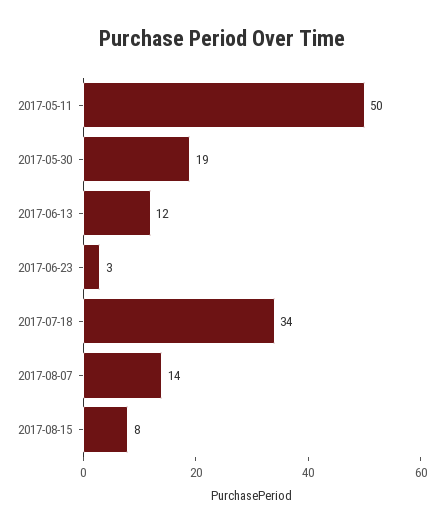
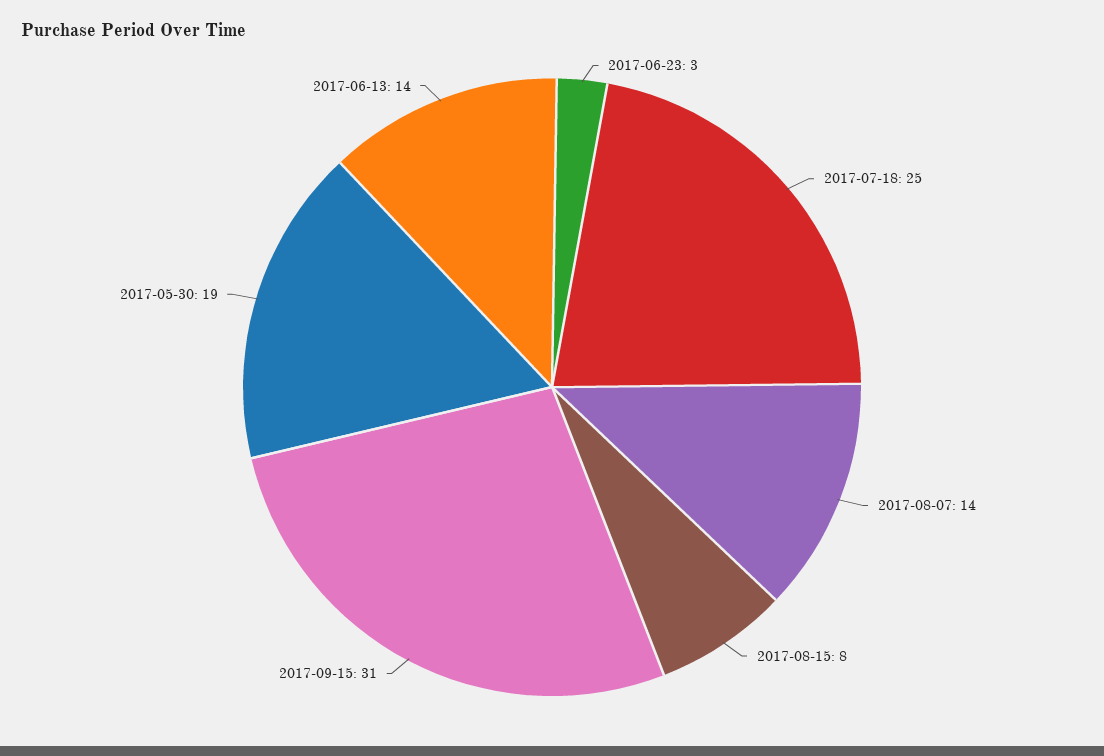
2017-05-11: 50 -> none
2017-06-13: 12 -> 14
2017-07-18: 34 -> 25
2017-09-15: none -> 31

